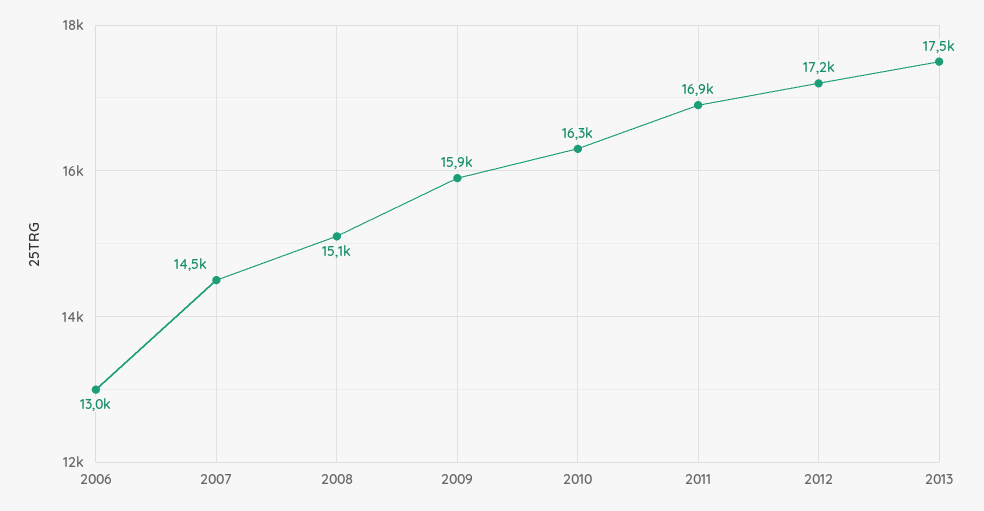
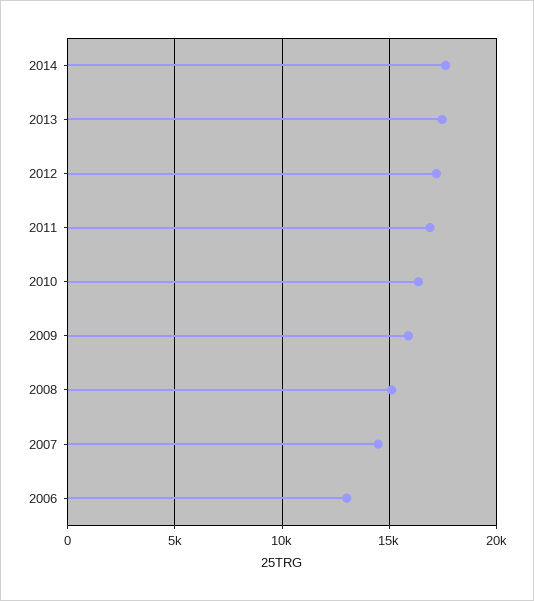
2014: none -> 17500

